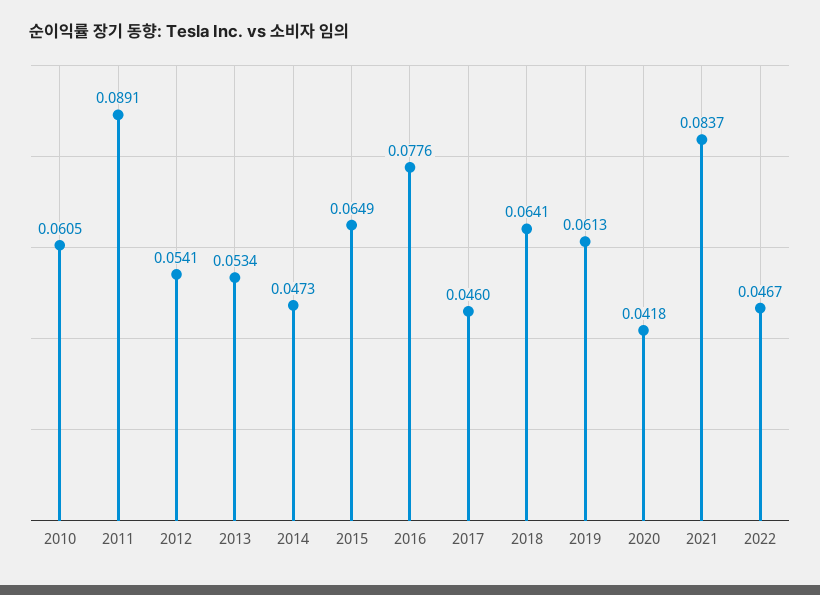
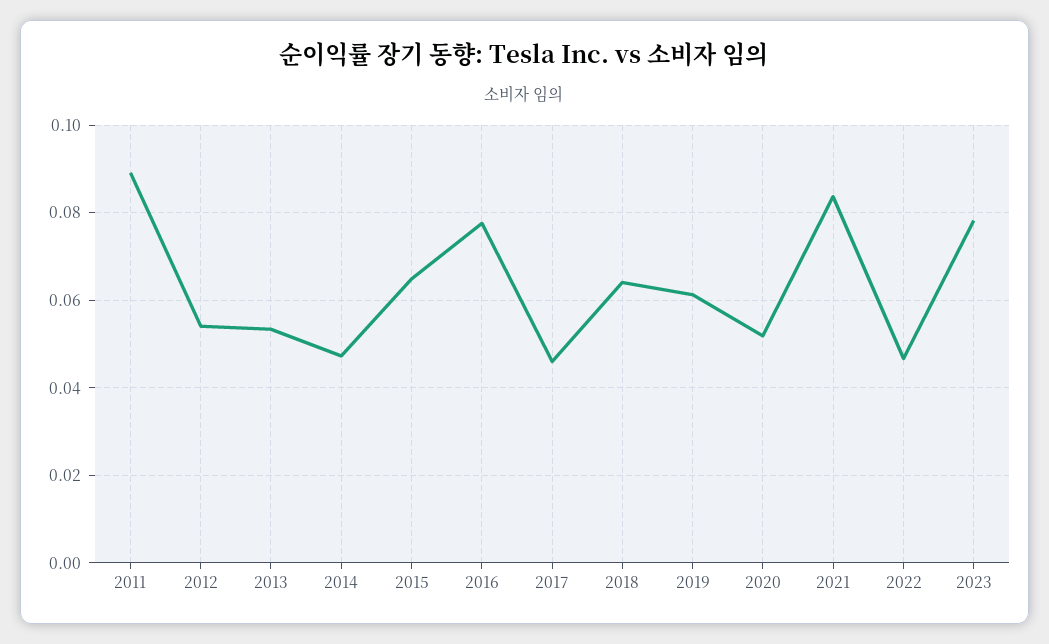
2010: 0.0605 -> none
2020: 0.0418 -> 0.052
2023: none -> 0.078

